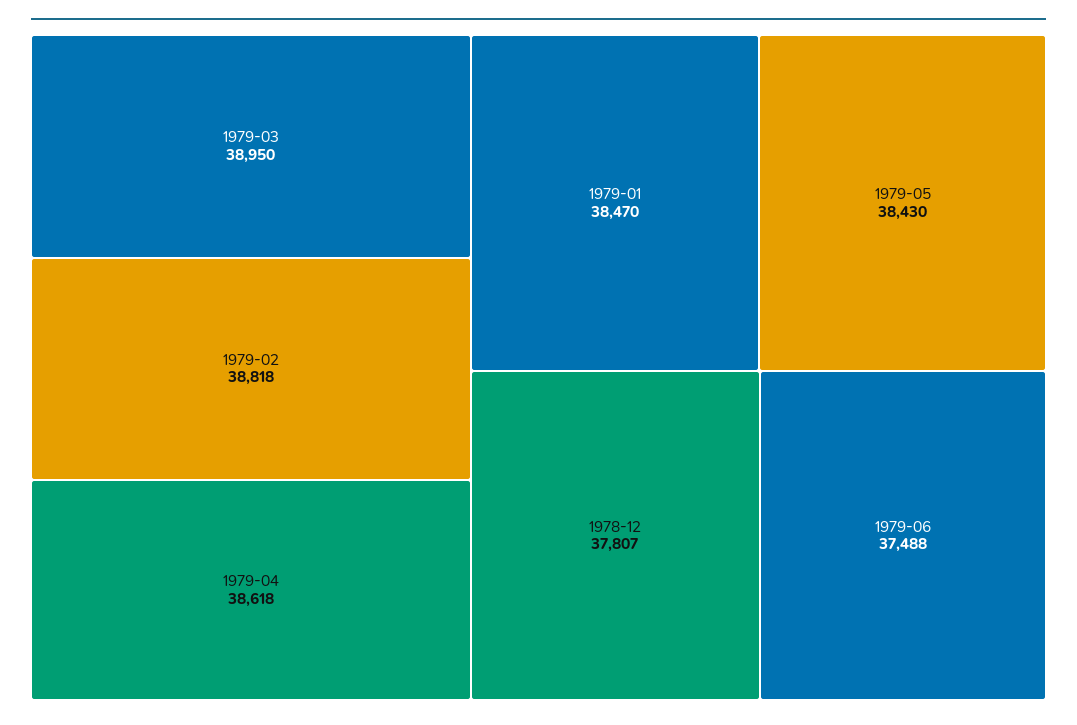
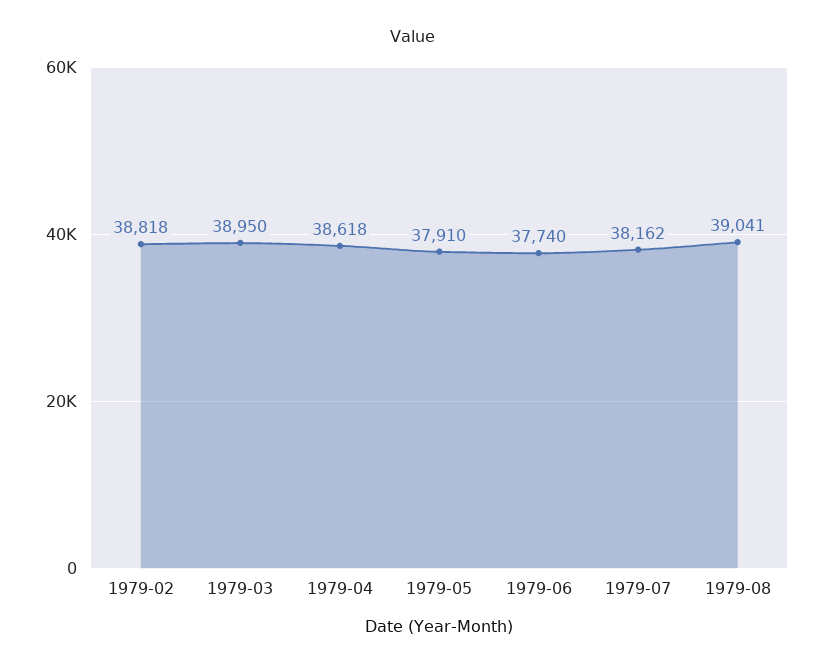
1979-01: 38470 -> none
1979-05: 38430 -> 37910
1978-12: 37807 -> none
1979-06: 37488 -> 37740
1979-07: none -> 38162
1979-08: none -> 39041

